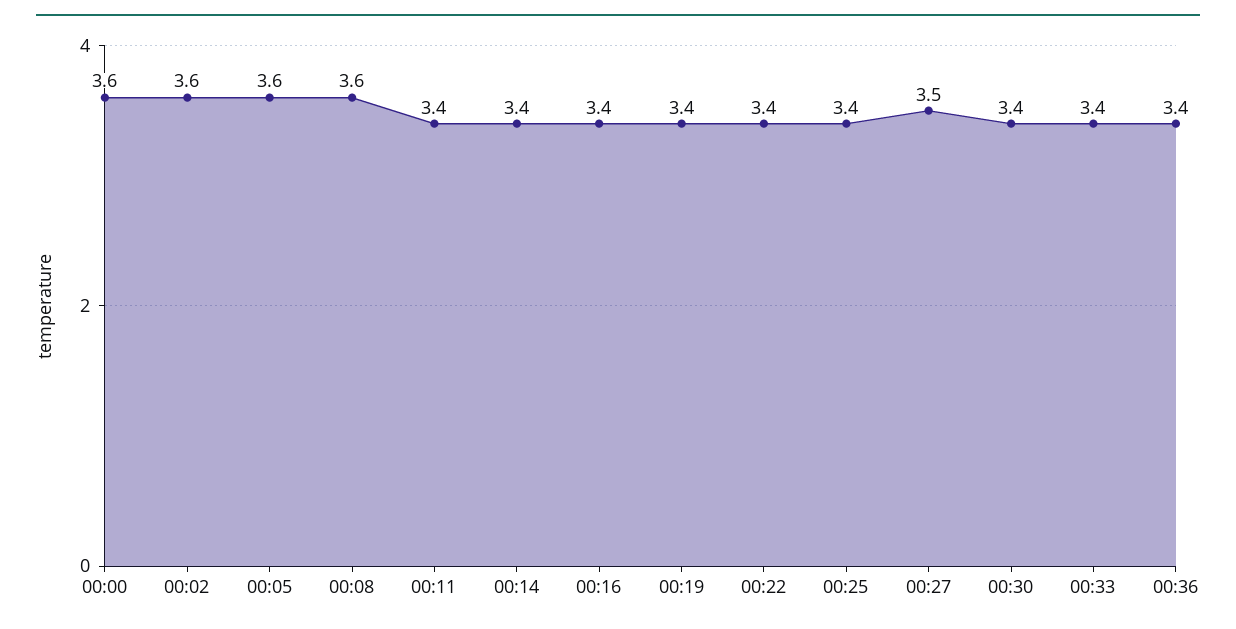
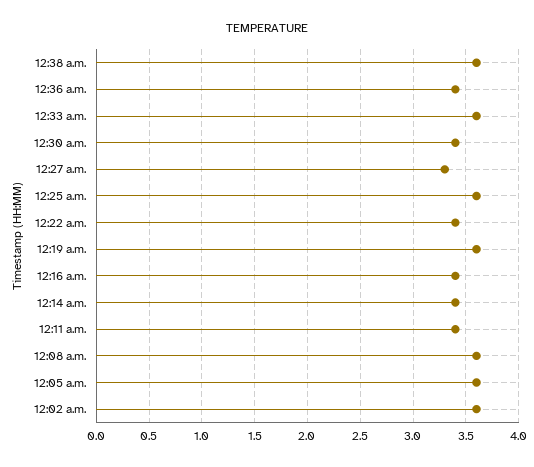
00:00: 3.6 -> none
00:19: 3.4 -> 3.6
00:25: 3.4 -> 3.6
00:27: 3.5 -> 3.3
00:33: 3.4 -> 3.6
12:38 a.m.: none -> 3.6

